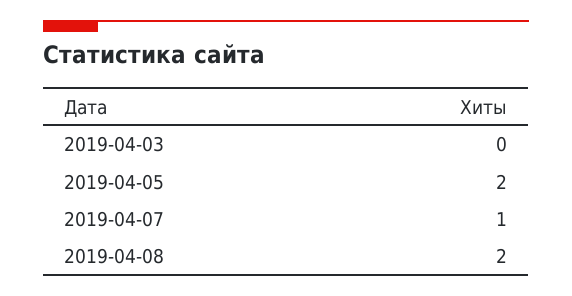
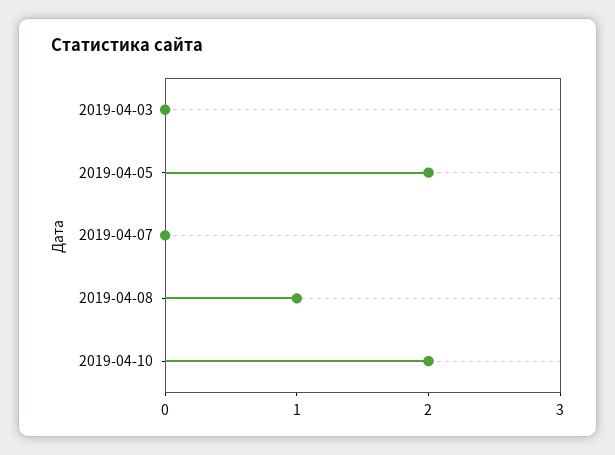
2019-04-07: 1 -> 0
2019-04-08: 2 -> 1
2019-04-10: none -> 2

